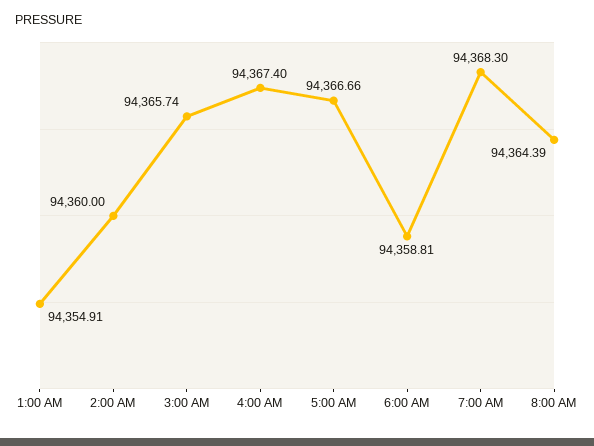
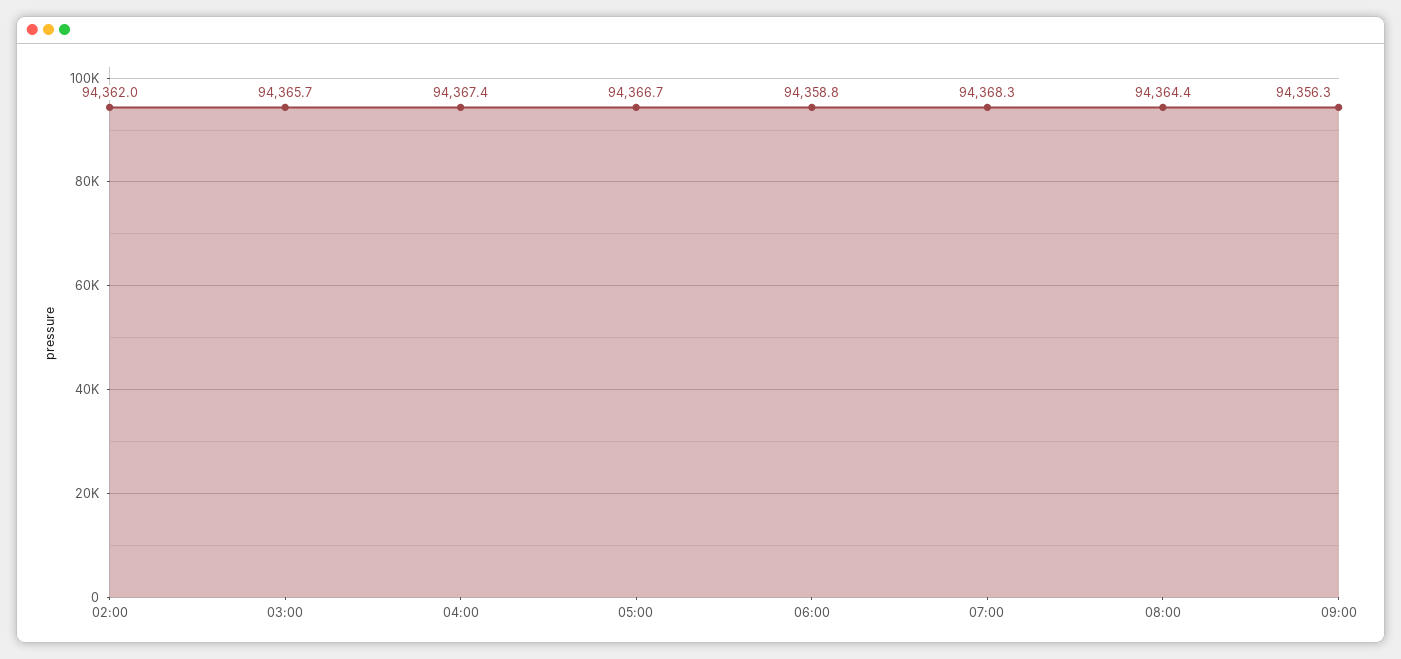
1:00 AM: 94354.91 -> none
2:00 AM: 94360 -> 94362
09:00: none -> 94356.3

